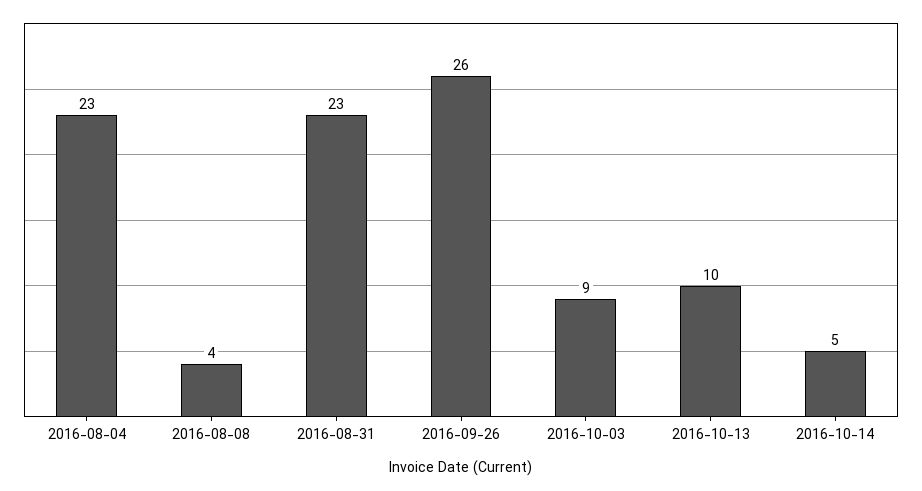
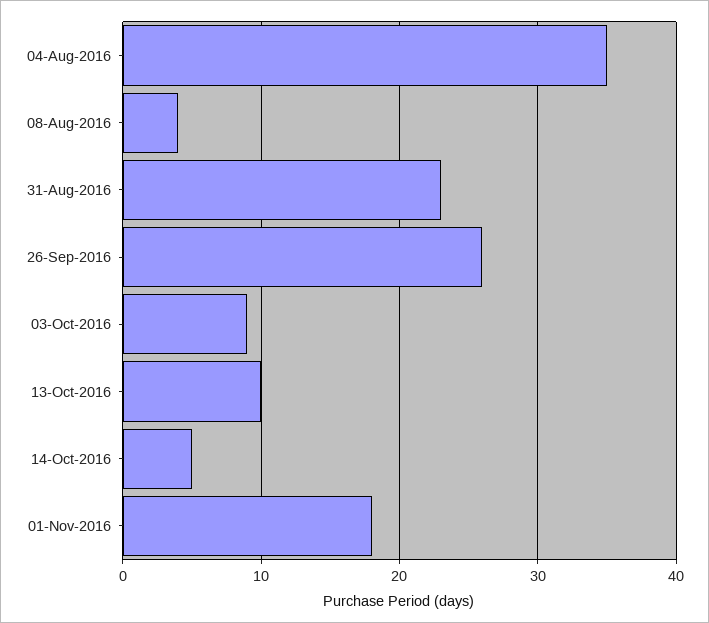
2016-08-04: 23 -> 35
01-Nov-2016: none -> 18

